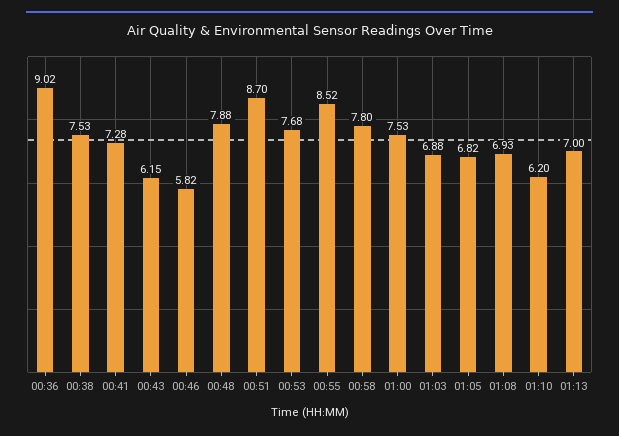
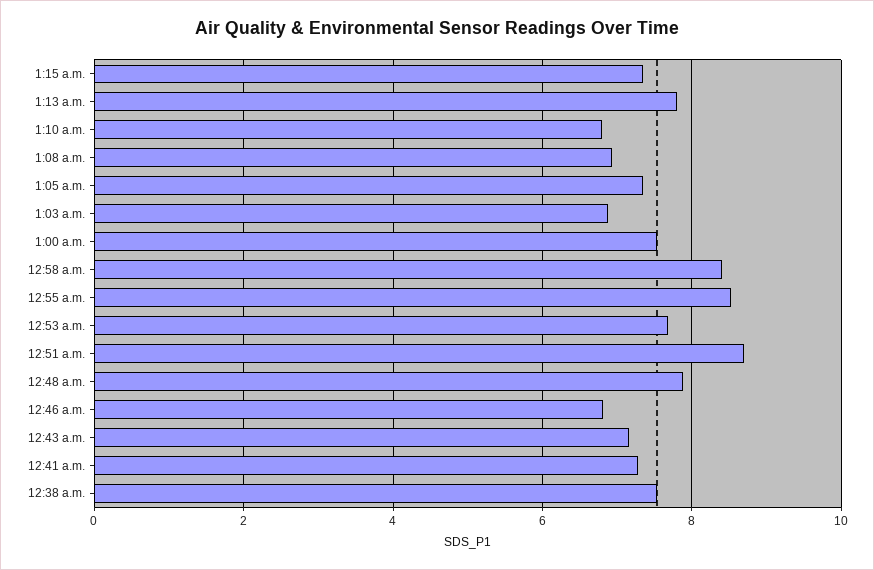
00:36: 9.02 -> none
00:43: 6.15 -> 7.2
00:46: 5.82 -> 6.8
00:58: 7.8 -> 8.4
01:05: 6.82 -> 7.4
01:10: 6.2 -> 6.8
01:13: 7 -> 7.8
1:15 a.m.: none -> 7.4

